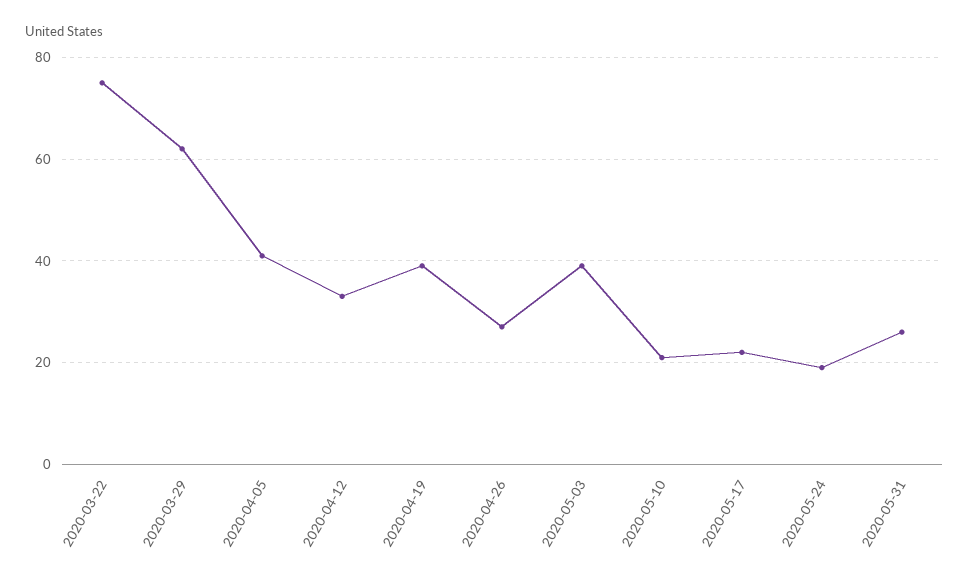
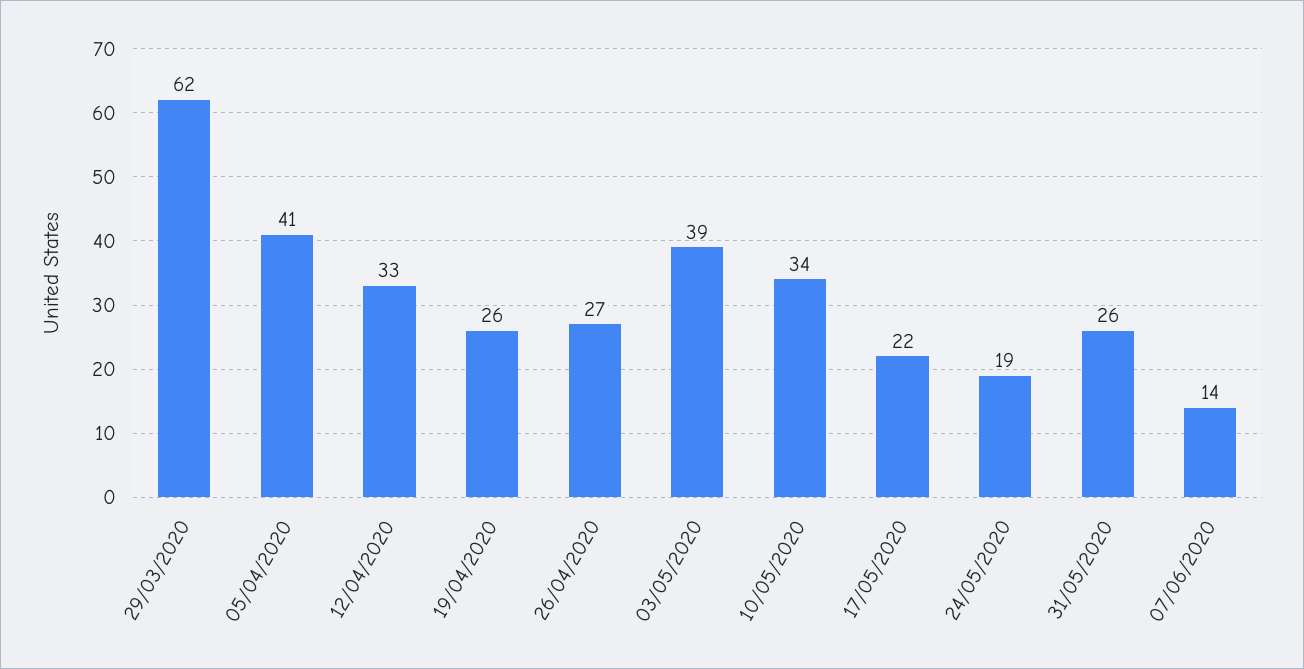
2020-03-22: 75 -> none
2020-04-19: 40 -> 26
2020-05-10: 20 -> 34
07/06/2020: none -> 14

